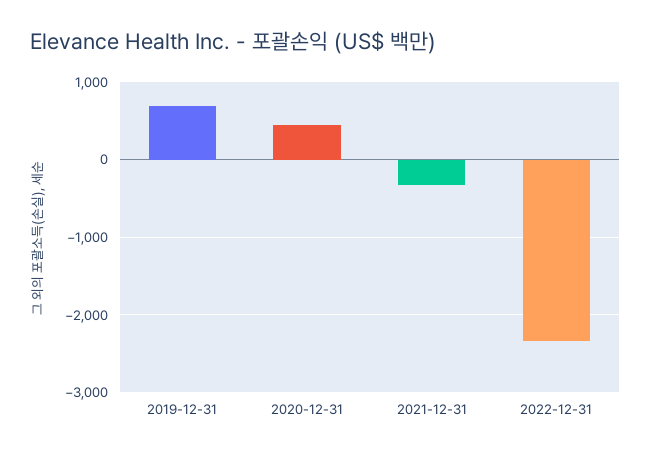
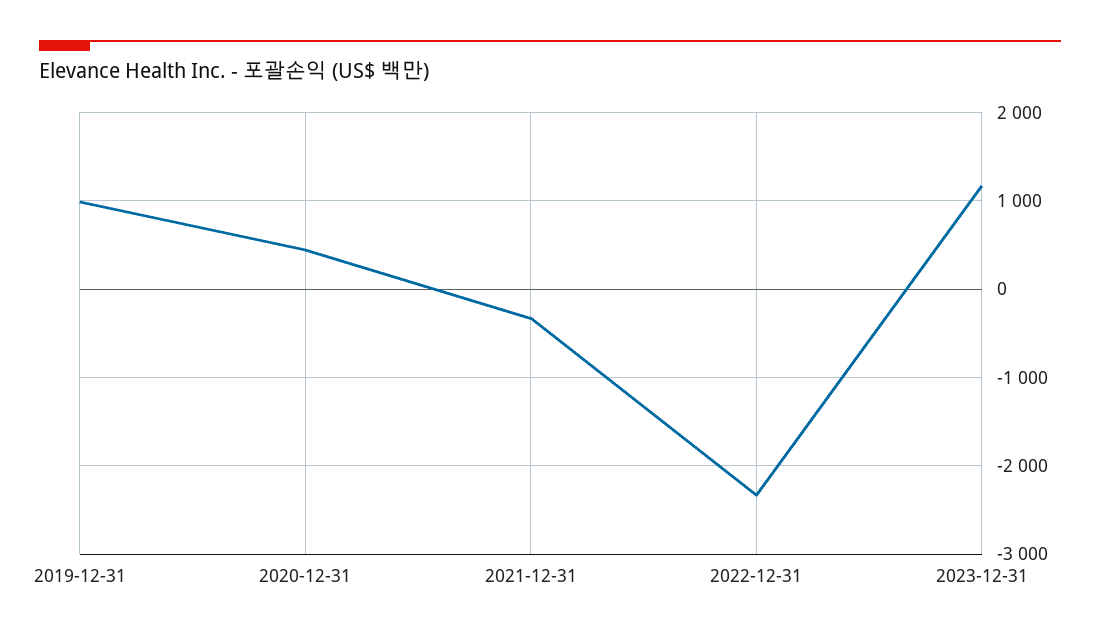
2019-12-31: 700 -> 1000
2023-12-31: none -> 1200

